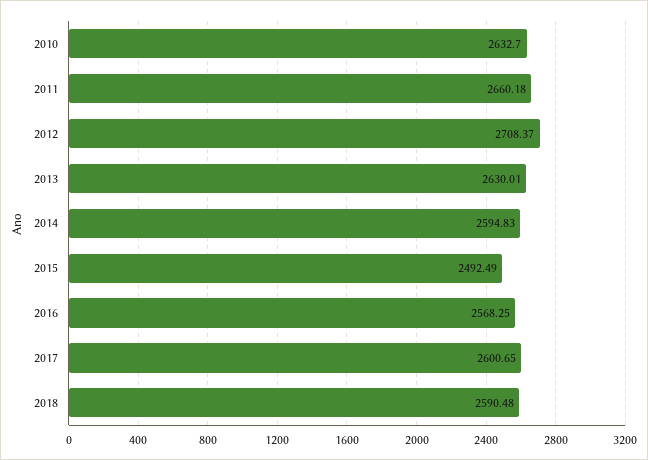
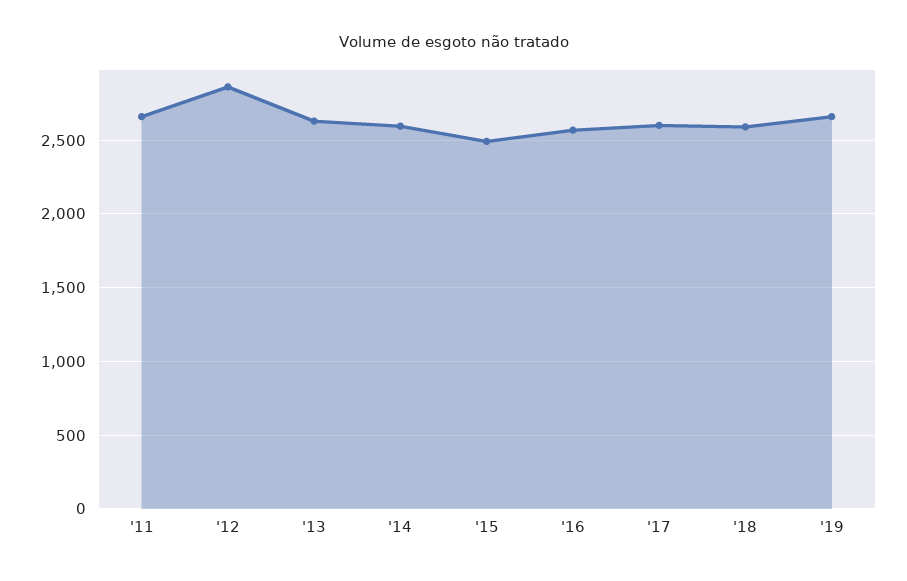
2010: 2632.7 -> none
2012: 2708.37 -> 2850
'19: none -> 2650

